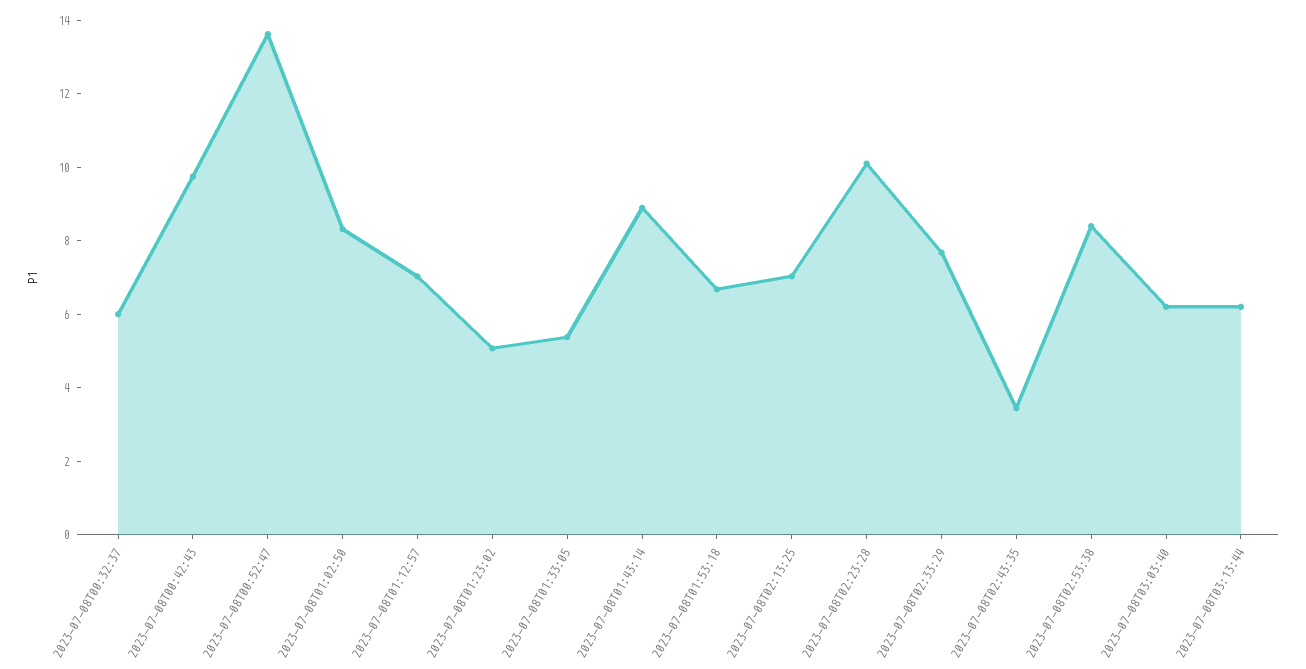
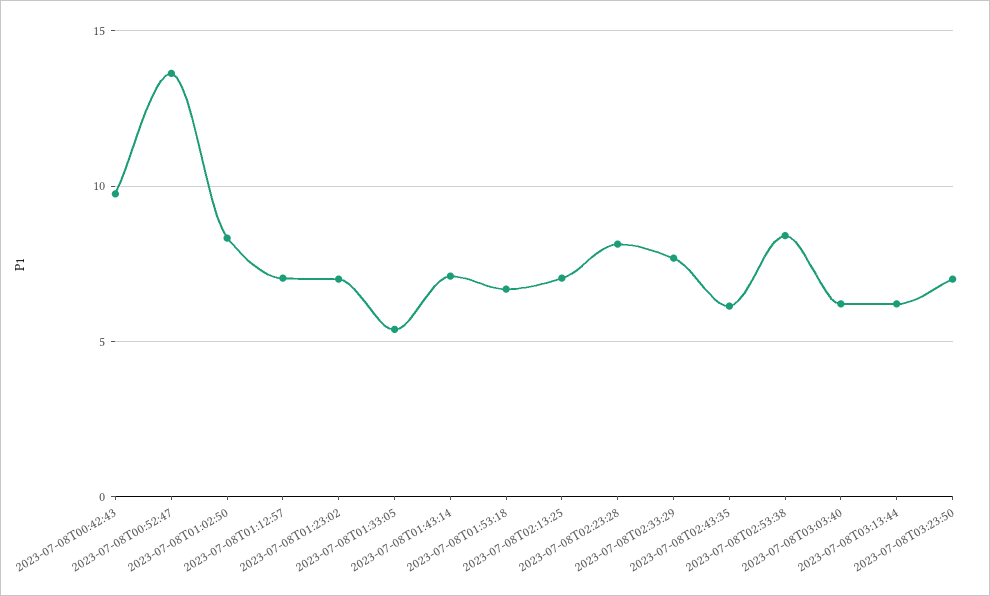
2023-07-08T00:32:37: 6 -> none
2023-07-08T01:23:02: 5 -> 7
2023-07-08T01:43:14: 9 -> 7
2023-07-08T02:23:28: 10 -> 8
2023-07-08T02:43:35: 3.5 -> 6
2023-07-08T03:23:50: none -> 7

